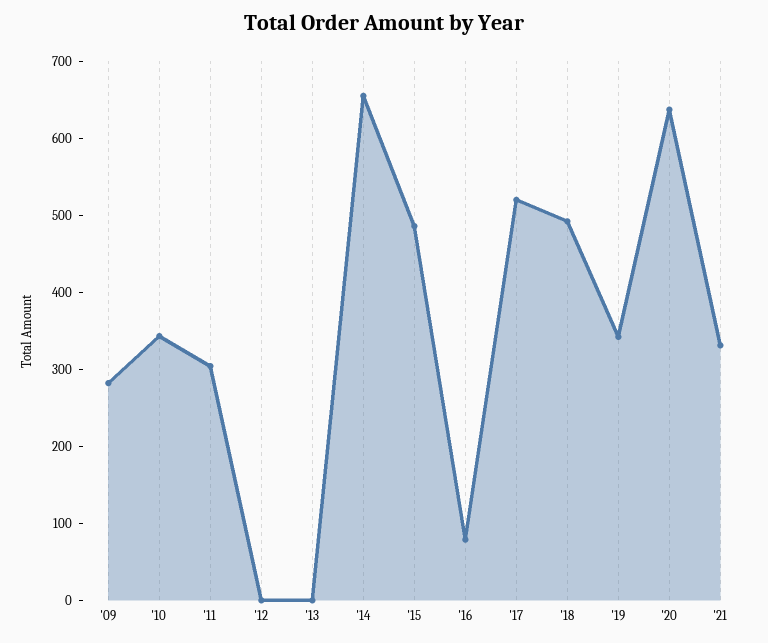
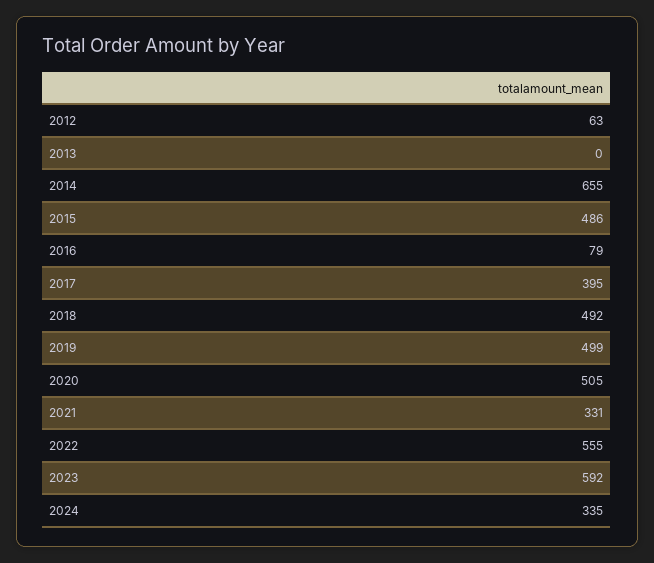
'09: 280 -> none
'10: 340 -> none
'11: 300 -> none
'12: 0 -> 63
'17: 520 -> 395
'19: 340 -> 499
'20: 640 -> 505
2022: none -> 555
2023: none -> 592
2024: none -> 335

